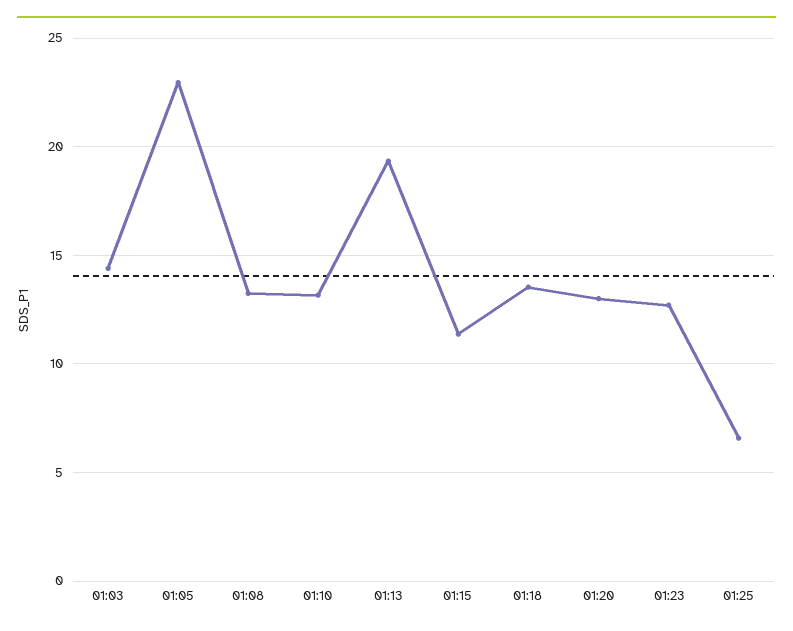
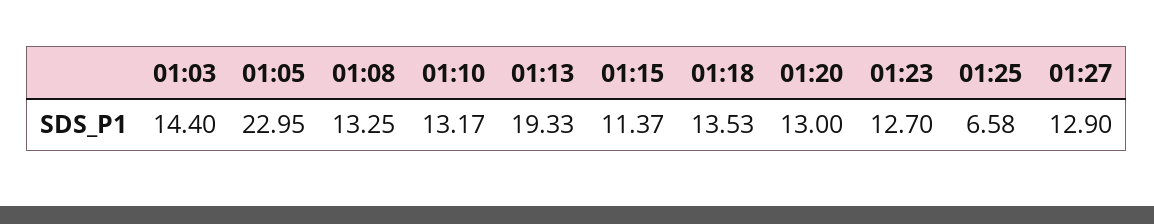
01:27: none -> 12.9

